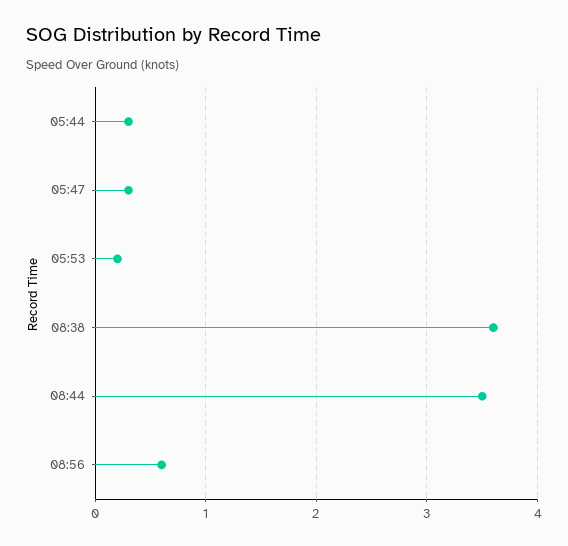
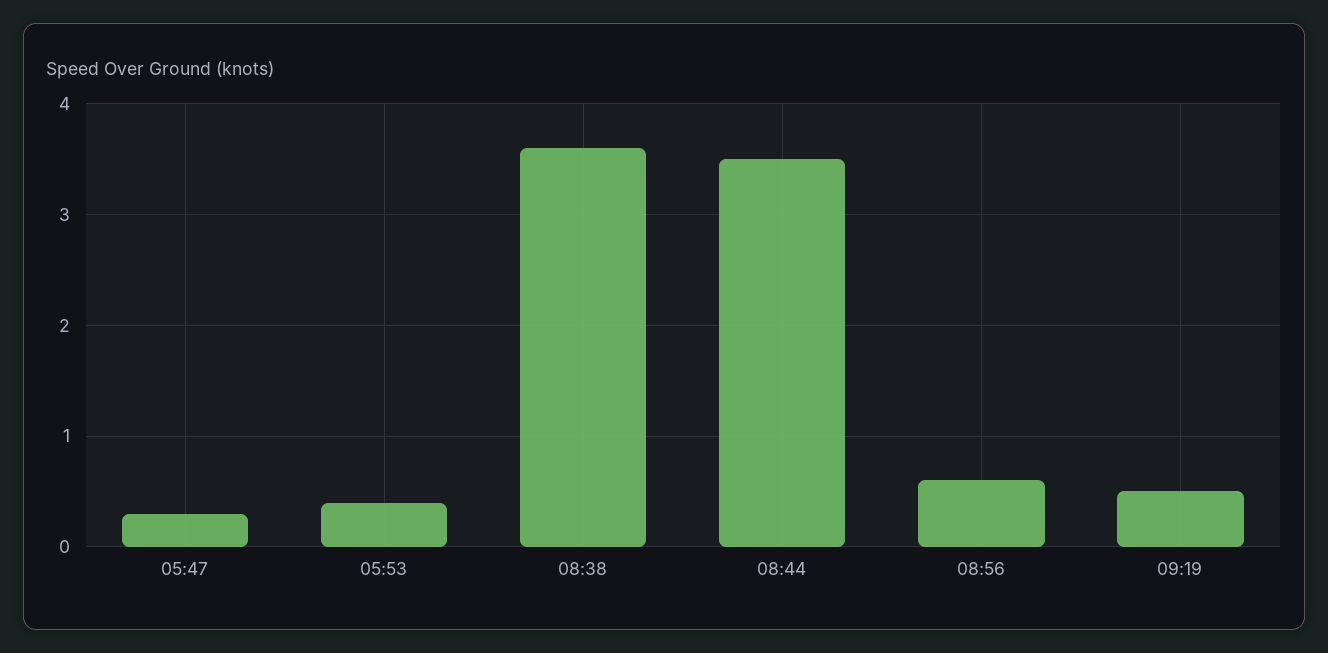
05:44: 0.3 -> none
05:53: 0.2 -> 0.4
09:19: none -> 0.5

